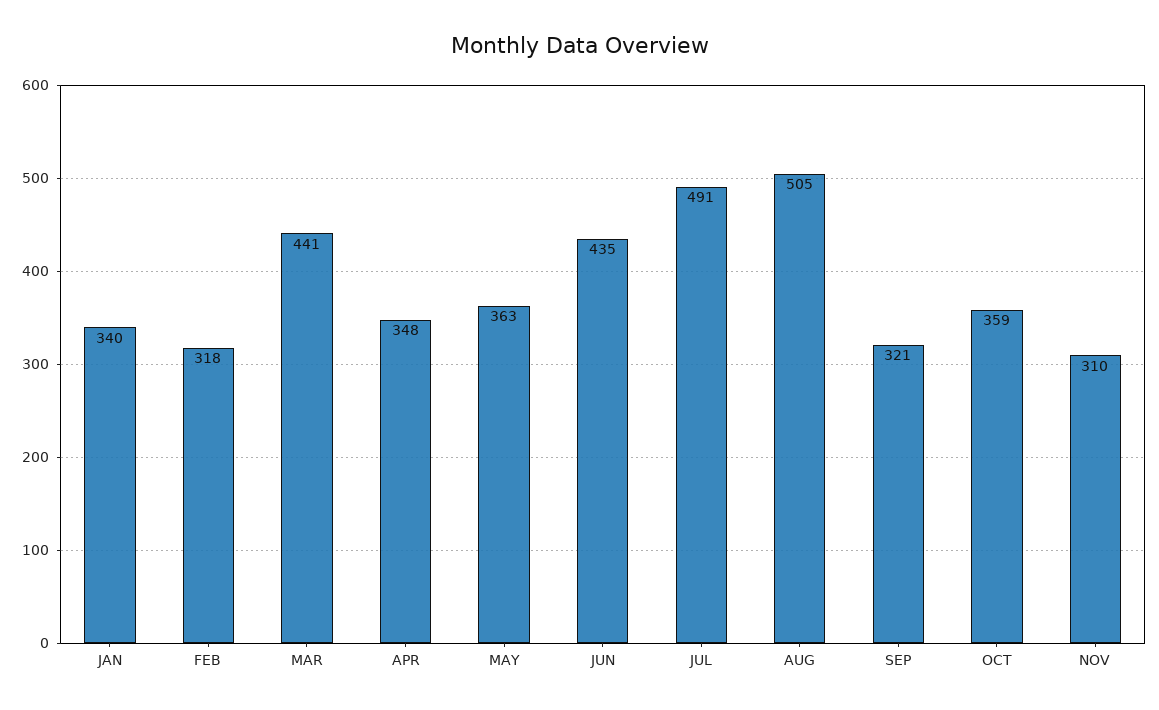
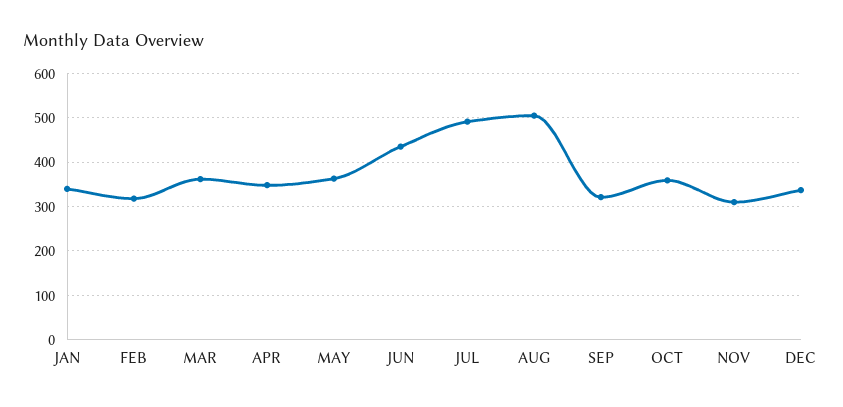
MAR: 441 -> 360
DEC: none -> 340

